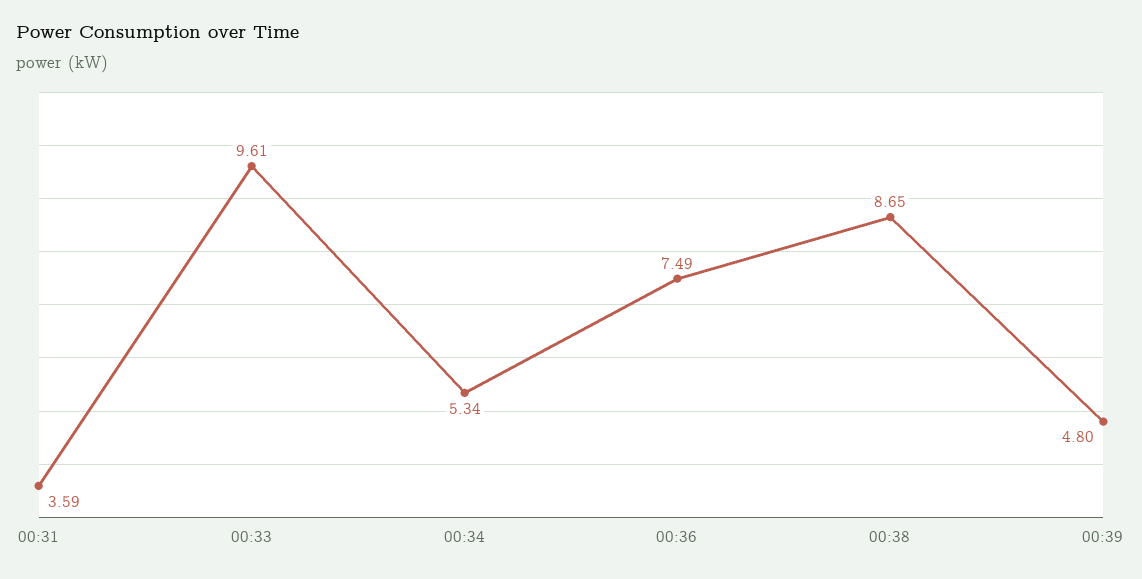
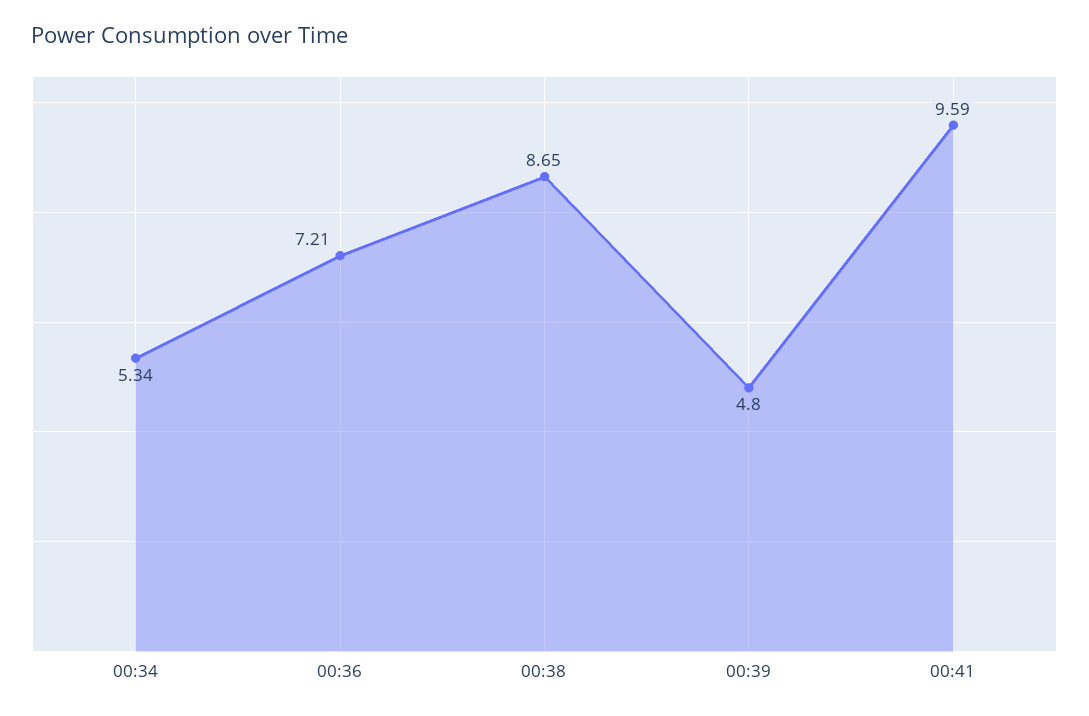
00:31: 3.59 -> none
00:33: 9.61 -> none
00:36: 7.49 -> 7.21
00:41: none -> 9.59

